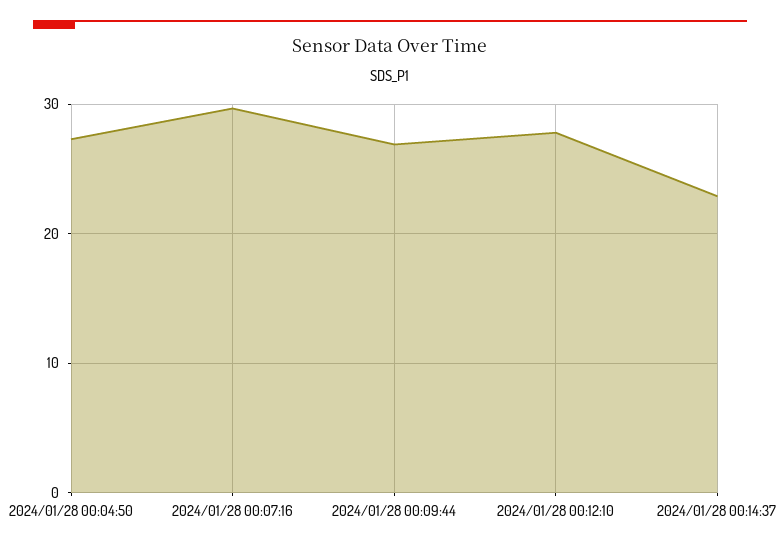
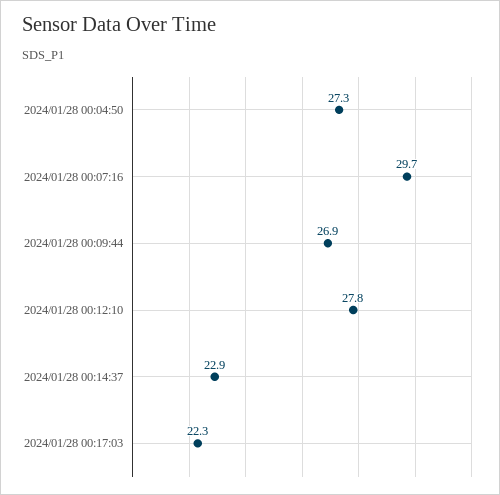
2024/01/28 00:17:03: none -> 22.3

